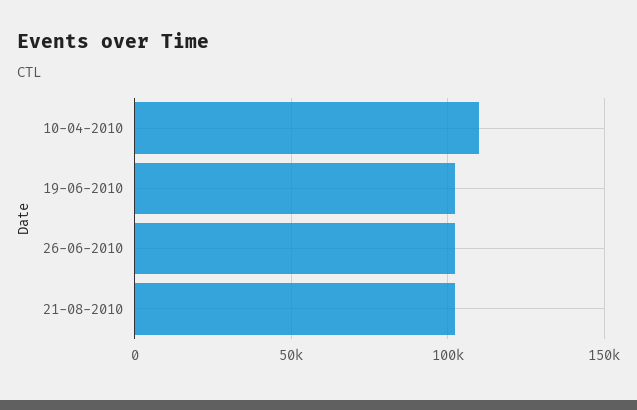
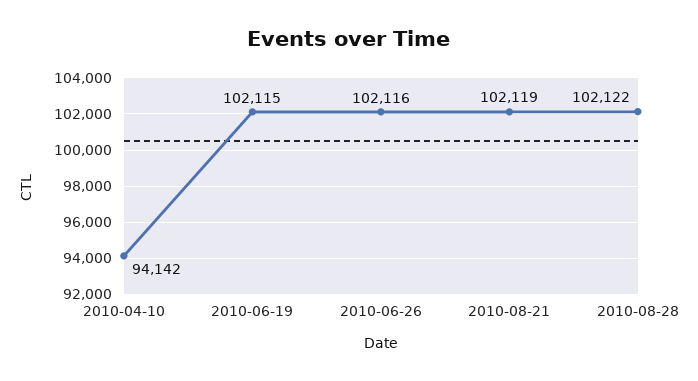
10-04-2010: 110000 -> 94142
2010-08-28: none -> 102122

